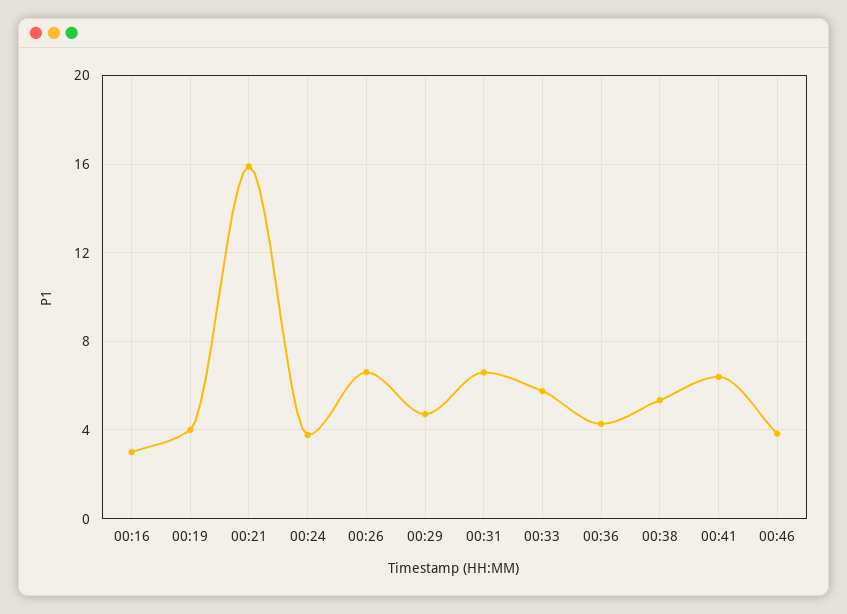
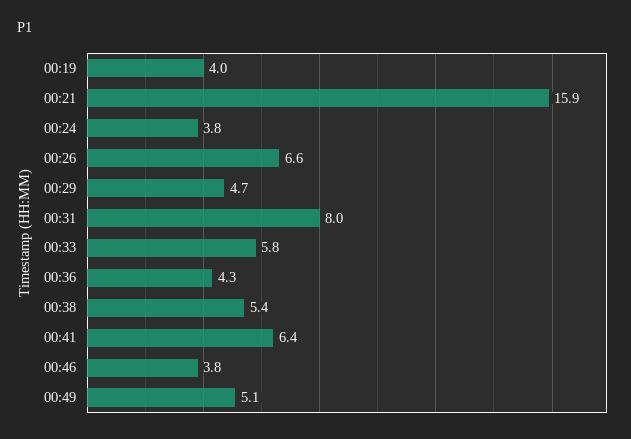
00:16: 3 -> none
00:31: 6.5 -> 8
00:49: none -> 5.1

